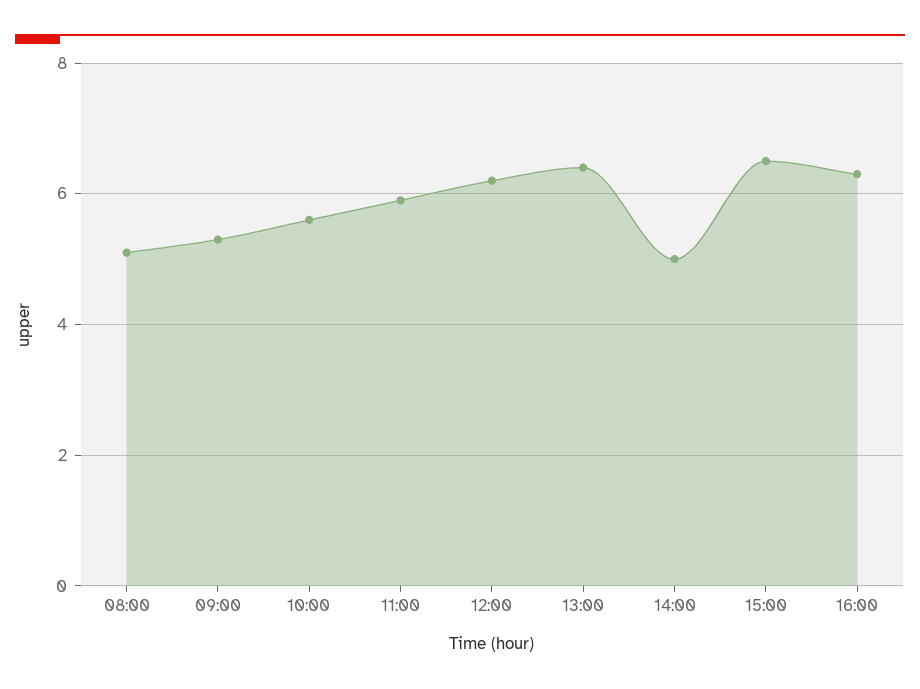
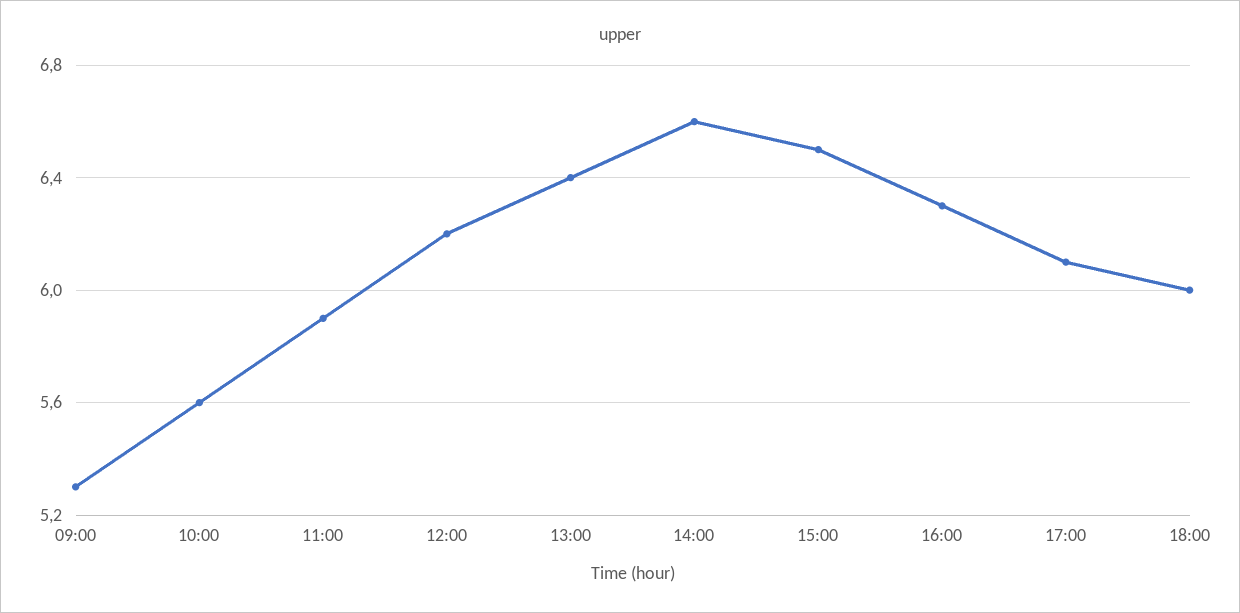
08:00: 5 -> none
14:00: 5 -> 6.6
17:00: none -> 6.1
18:00: none -> 6

